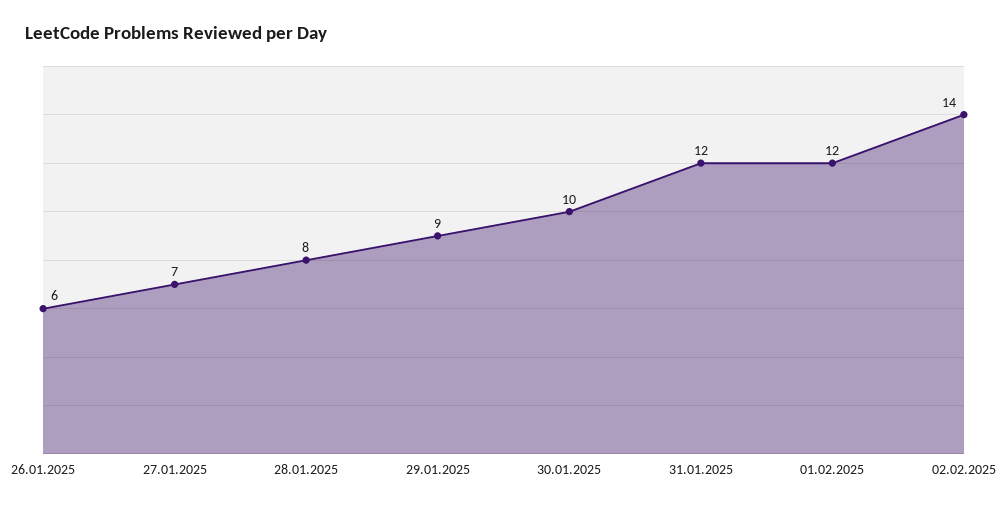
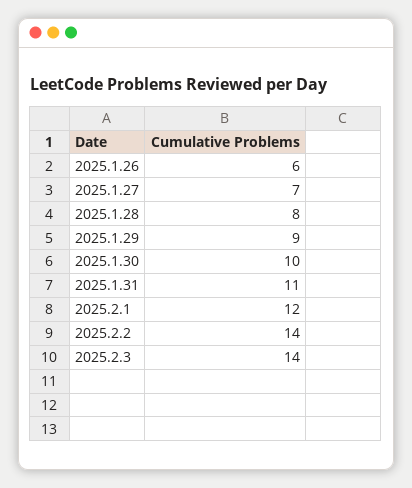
31.01.2025: 12 -> 11
2025.2.3: none -> 14

